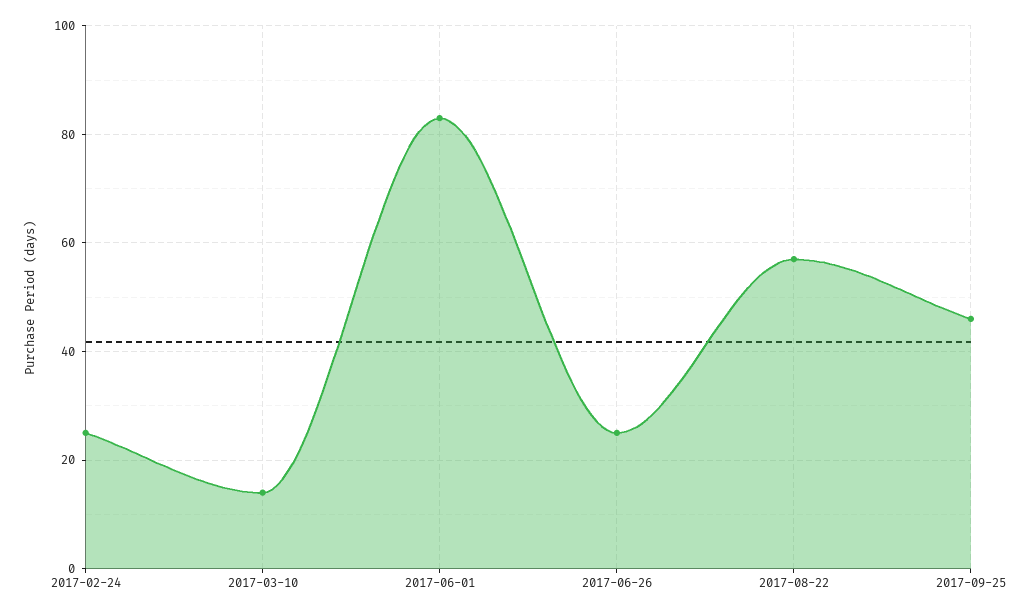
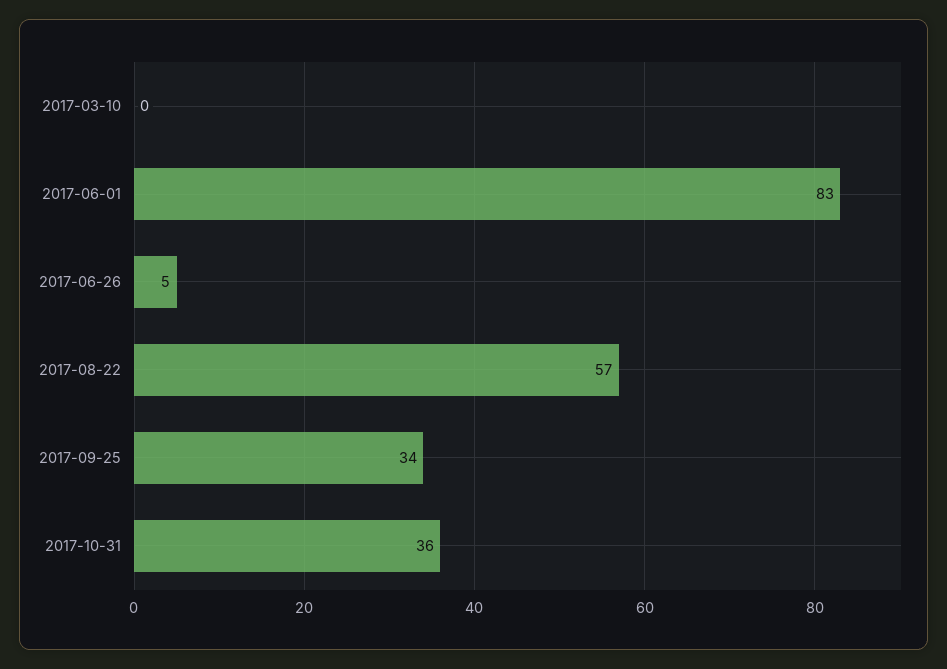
2017-02-24: 25 -> none
2017-03-10: 15 -> 0
2017-06-26: 25 -> 5
2017-09-25: 45 -> 34
2017-10-31: none -> 36

